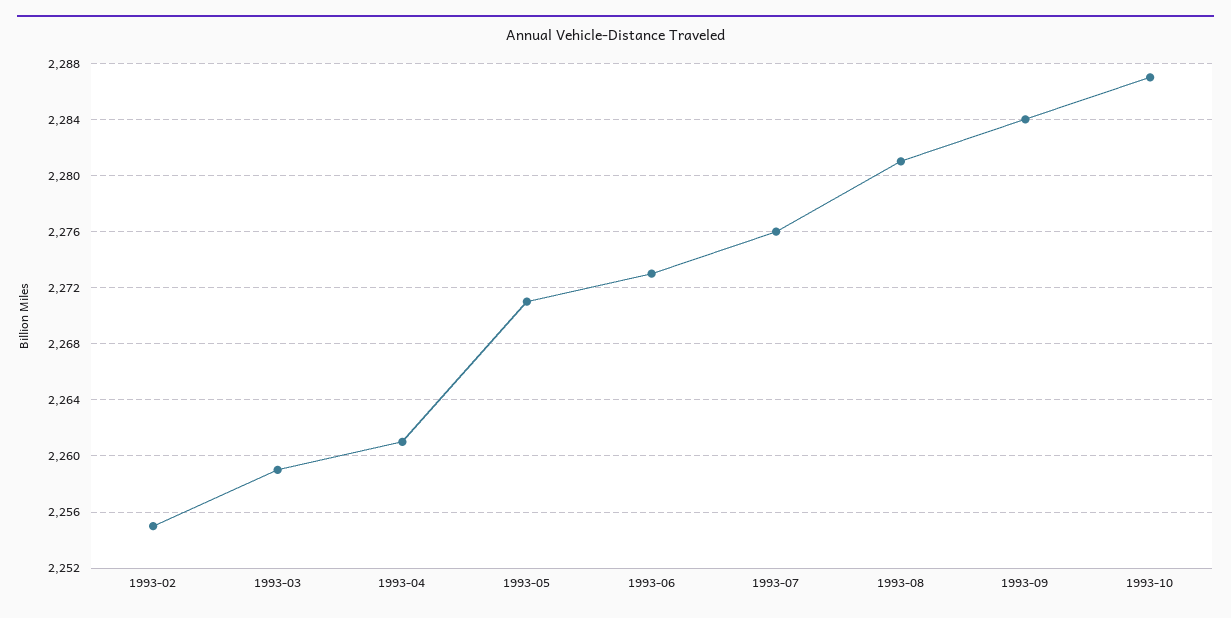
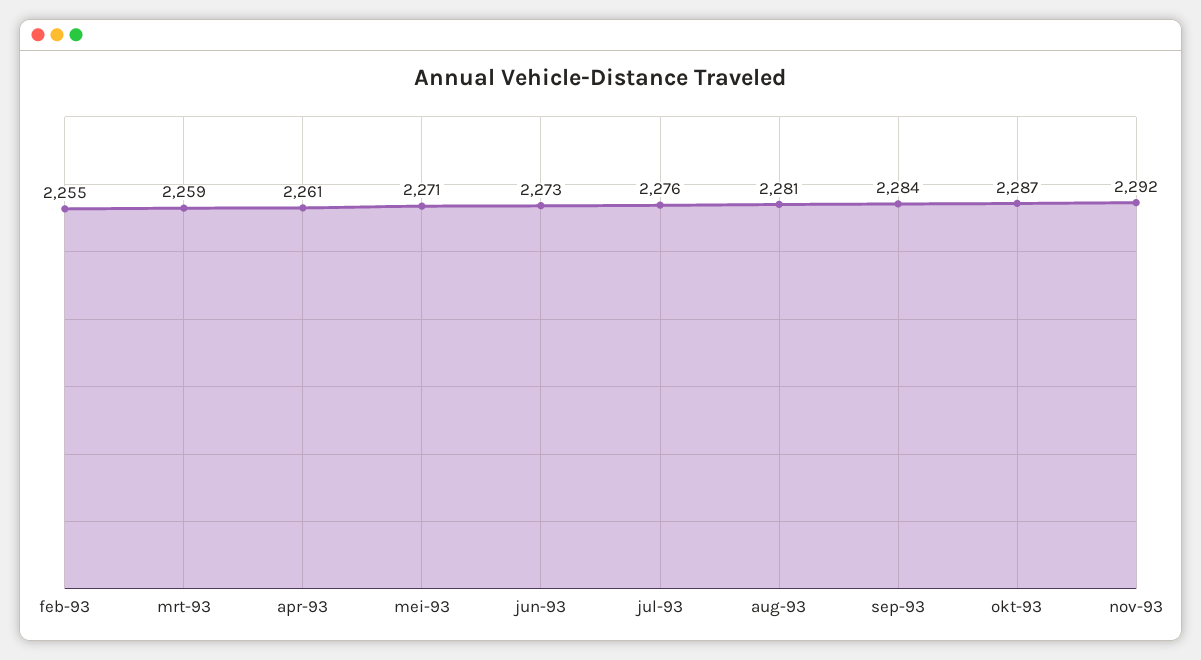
nov-93: none -> 2292

